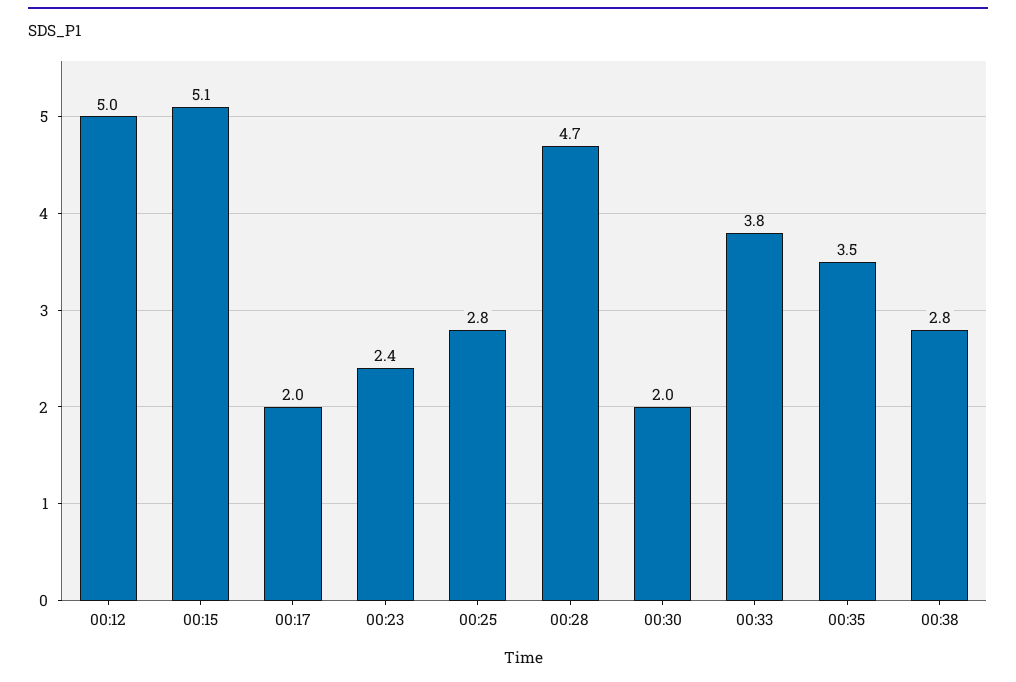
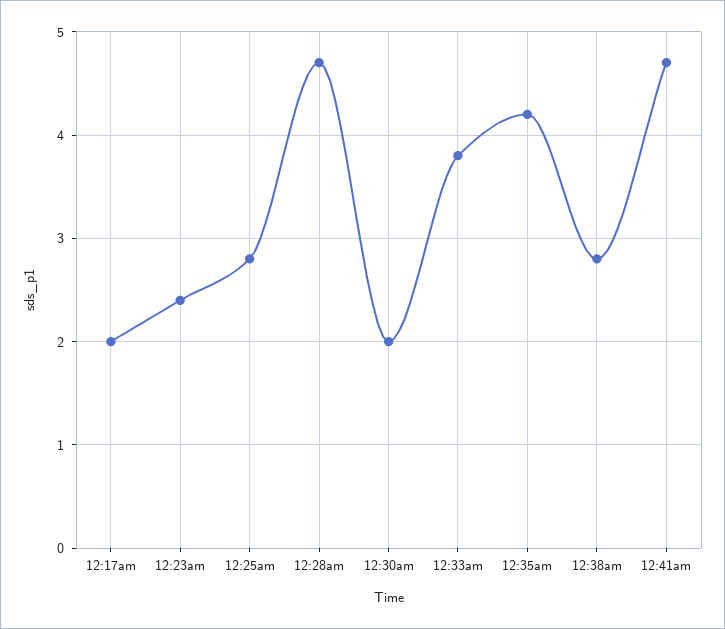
00:12: 5 -> none
00:15: 5.1 -> none
00:35: 3.5 -> 4.2
12:41am: none -> 4.7

